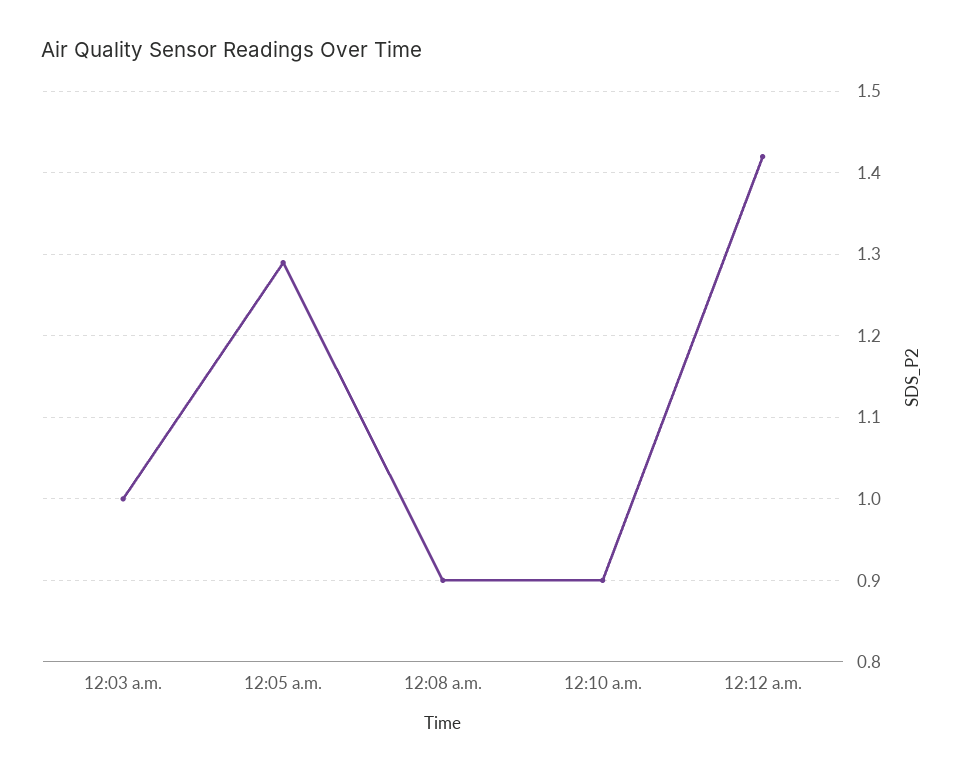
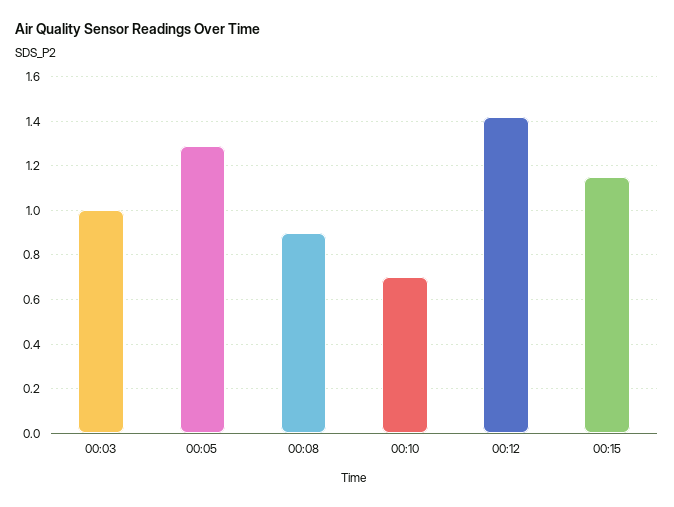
12:10 a.m.: 0.9 -> 0.7
00:15: none -> 1.15

